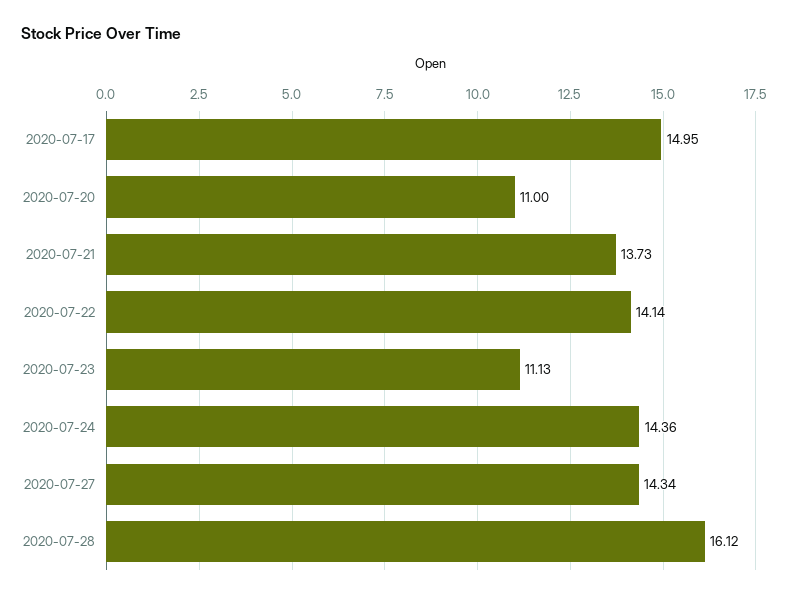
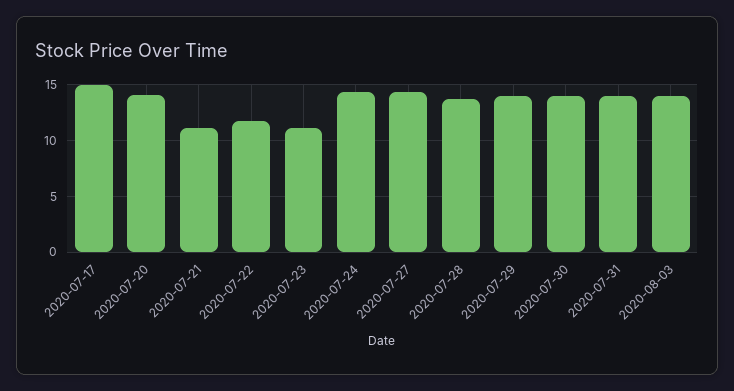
2020-07-20: 11 -> 14
2020-07-21: 13.73 -> 11
2020-07-22: 14.14 -> 12
2020-07-28: 16.12 -> 14
2020-07-29: none -> 14
2020-07-30: none -> 14
2020-07-31: none -> 14
2020-08-03: none -> 14

